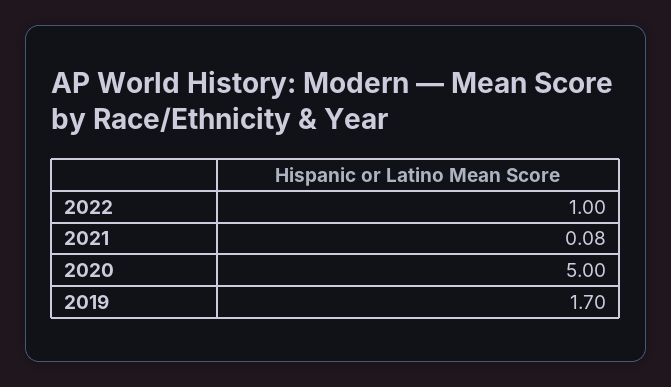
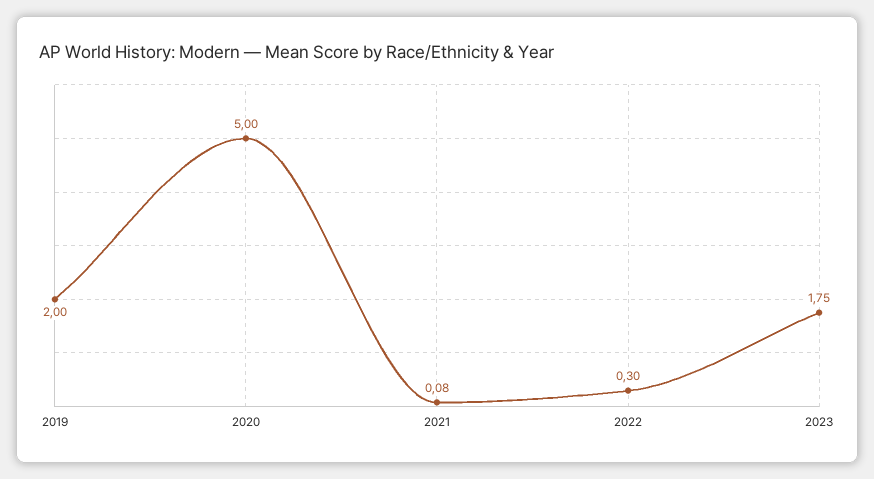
2022: 1 -> 0.3
2019: 1.7 -> 2
2023: none -> 1.75

